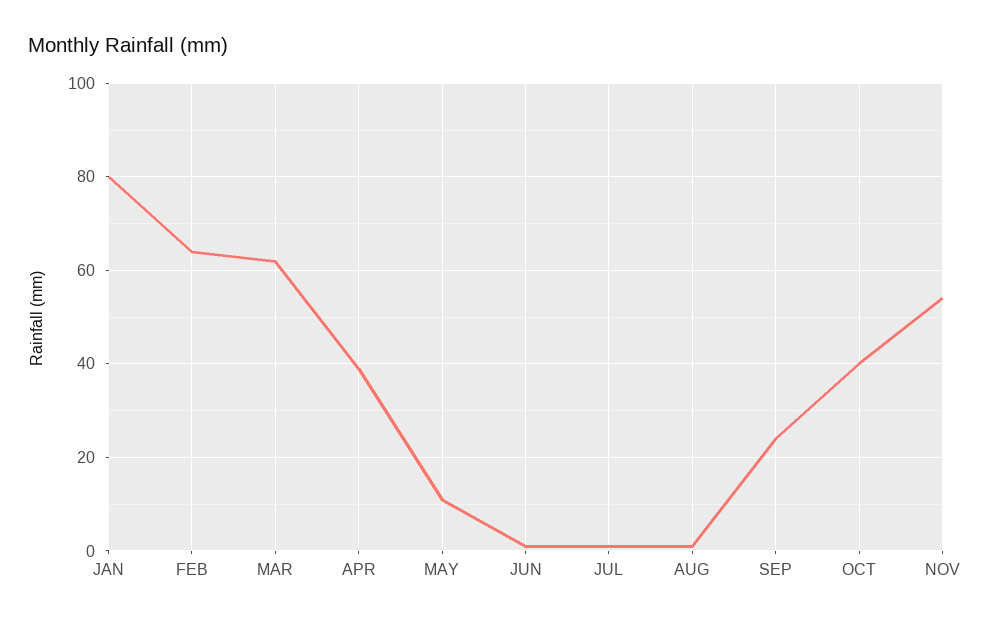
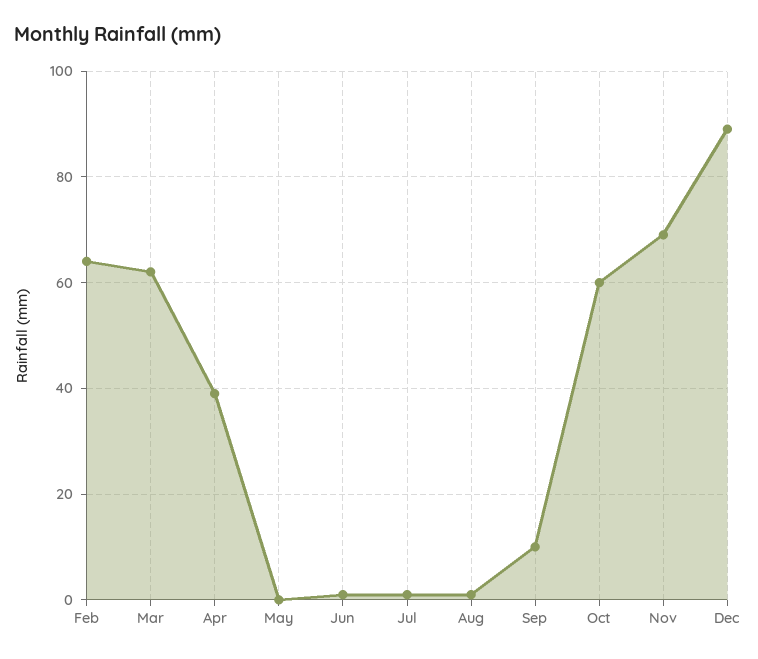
JAN: 80 -> none
MAY: 10 -> 0
SEP: 25 -> 10
OCT: 40 -> 60
NOV: 55 -> 70
Dec: none -> 90

